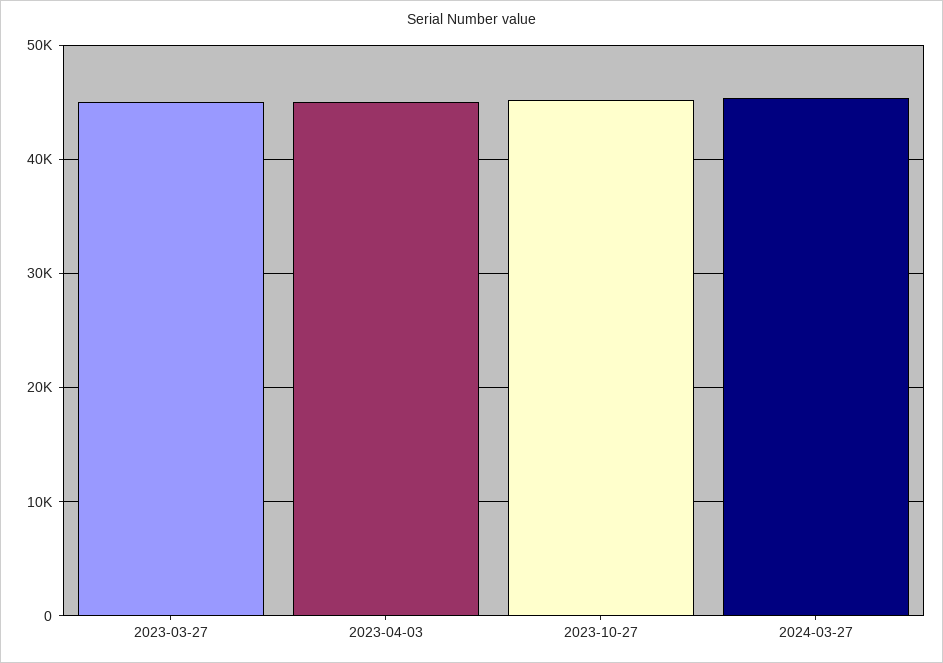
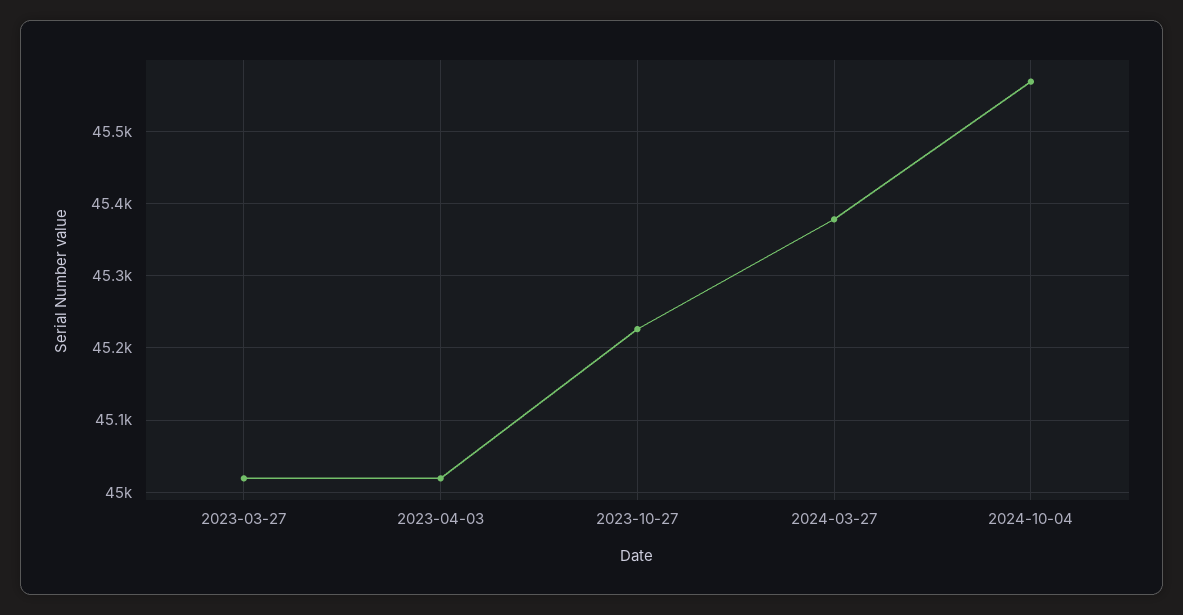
2024-10-04: none -> 45570

